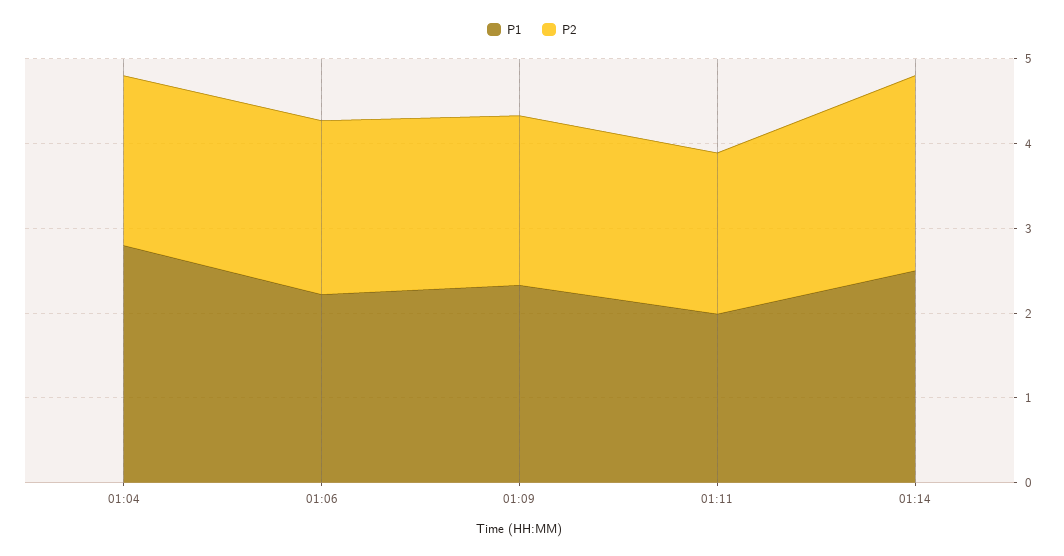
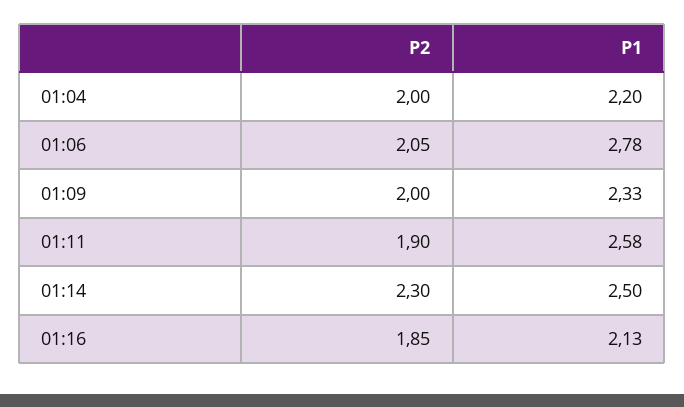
P1, 01:04: 2.8 -> 2.2
P1, 01:06: 2.2 -> 2.78
P1, 01:11: 2 -> 2.58
P2, 01:16: none -> 1.85
P1, 01:16: none -> 2.13

